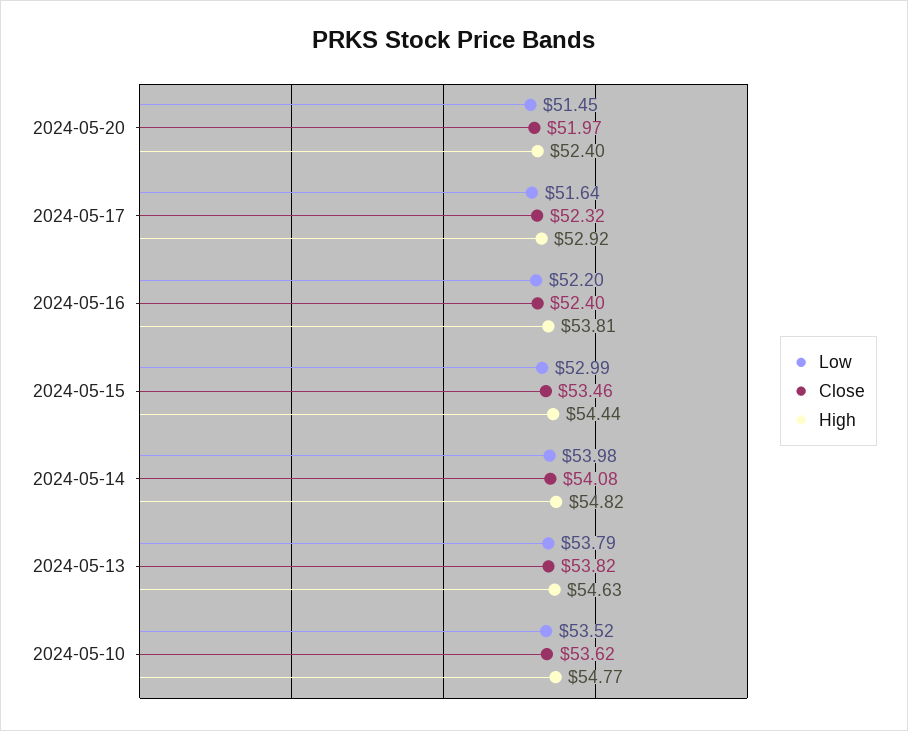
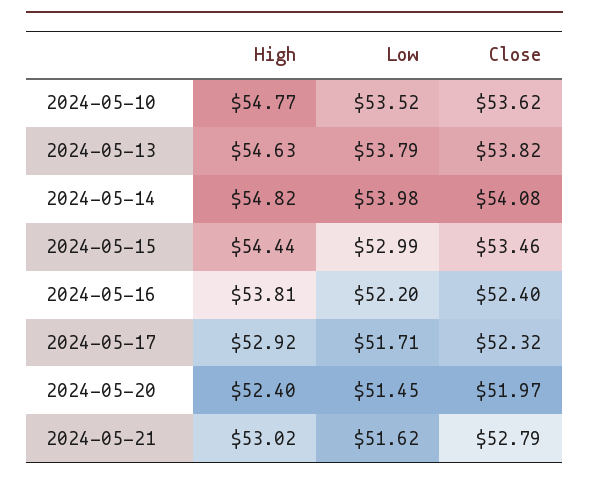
Low, 2024-05-17: 51.64 -> 51.71
High, 2024-05-21: none -> 53.02
Low, 2024-05-21: none -> 51.62
Close, 2024-05-21: none -> 52.79

